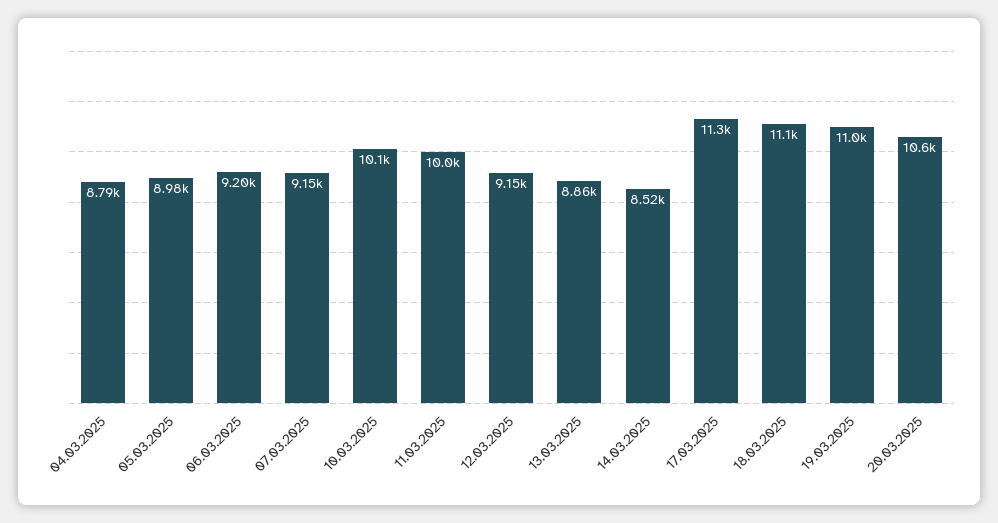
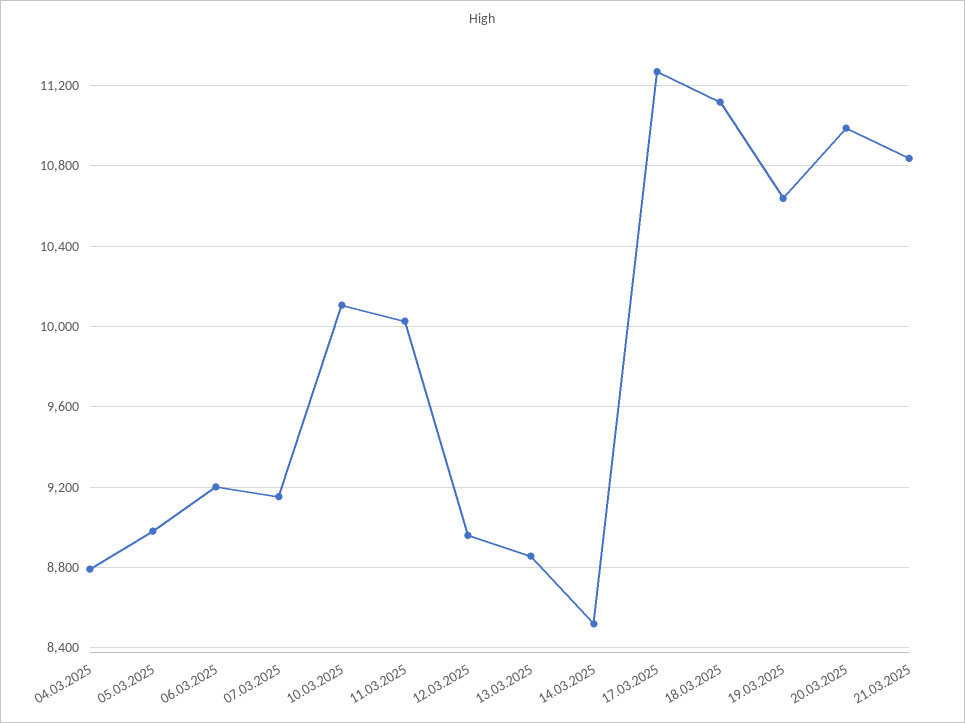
12.03.2025: 9150 -> 8950
19.03.2025: 11000 -> 10650
20.03.2025: 10600 -> 11000
21.03.2025: none -> 10850

